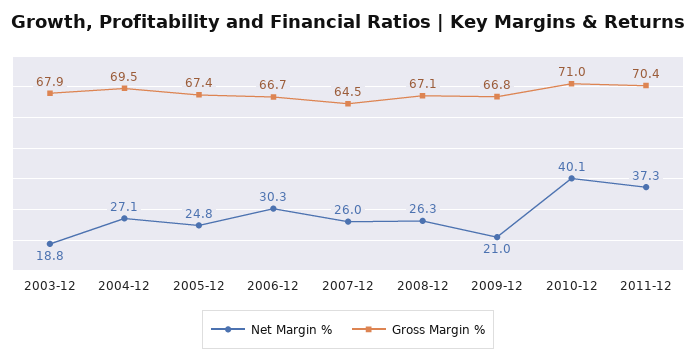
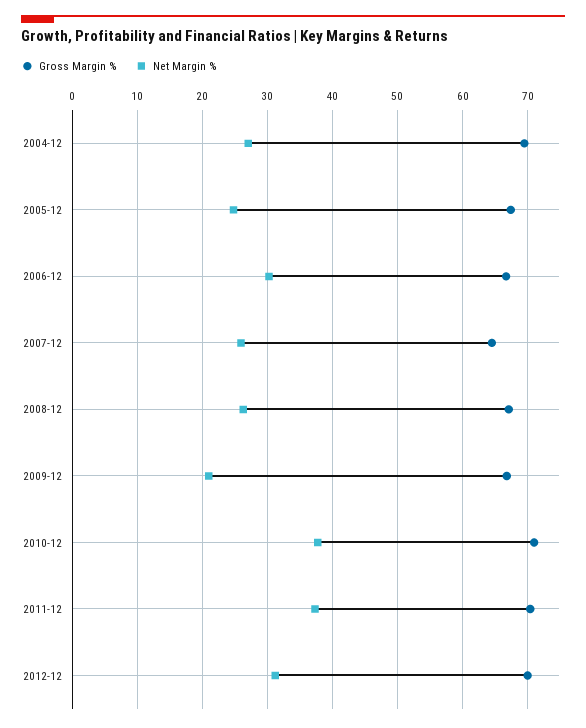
Net Margin %, 2003-12: 18.8 -> none
Gross Margin %, 2003-12: 67.9 -> none
Net Margin %, 2010-12: 40.1 -> 38
Gross Margin %, 2012-12: none -> 70
Net Margin %, 2012-12: none -> 31

